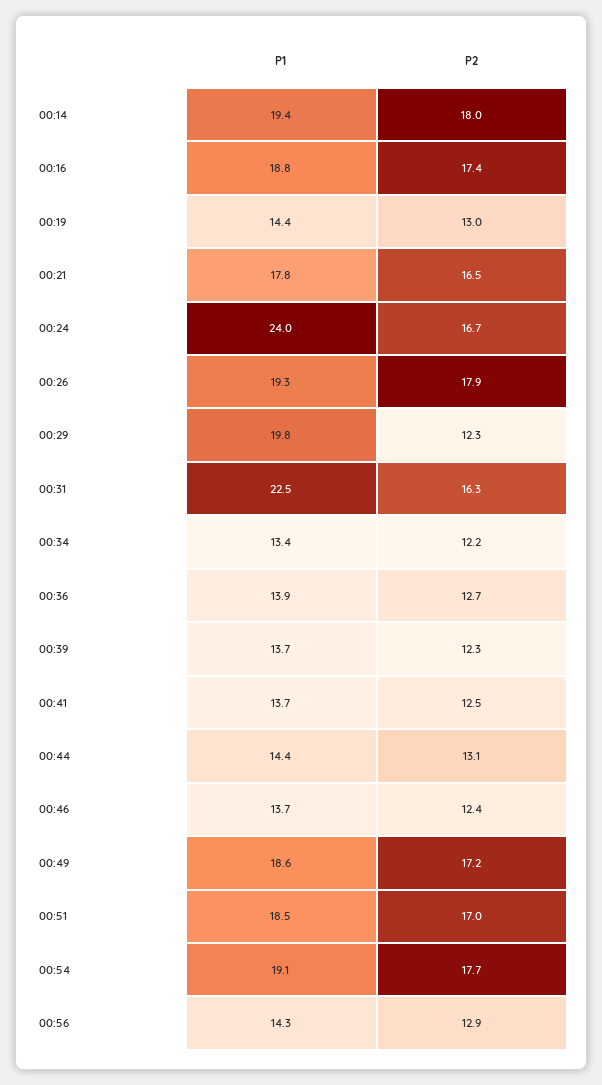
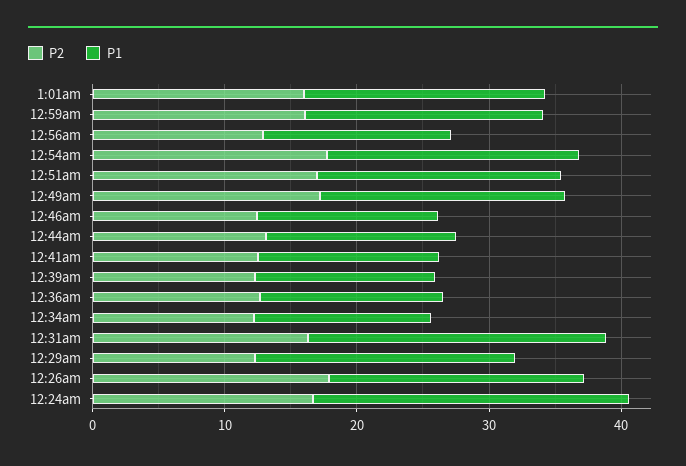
P1, 00:14: 19.4 -> none
P2, 00:14: 18 -> none
P1, 00:16: 18.8 -> none
P2, 00:16: 17.4 -> none
P1, 00:19: 14.4 -> none
P2, 00:19: 13 -> none
P1, 00:21: 17.8 -> none
P2, 00:21: 16.5 -> none
P2, 1:01am: none -> 16
P1, 1:01am: none -> 18
P2, 12:59am: none -> 16
P1, 12:59am: none -> 18

